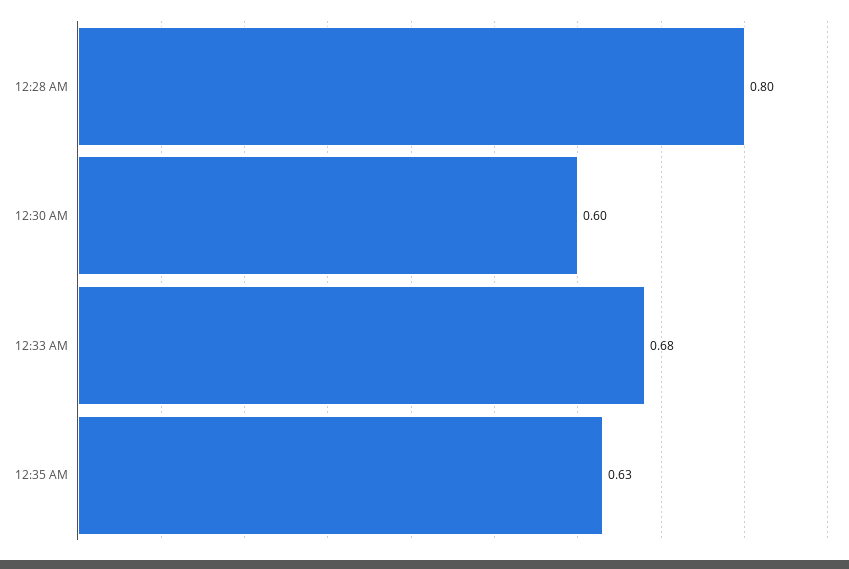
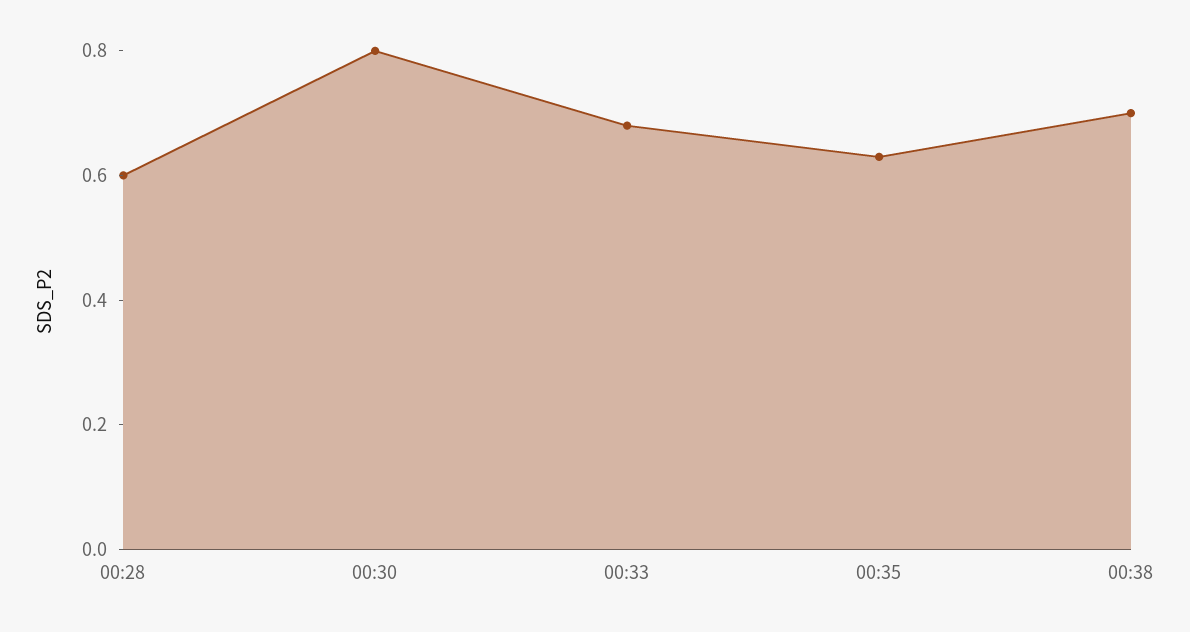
12:28 AM: 0.8 -> 0.6
12:30 AM: 0.6 -> 0.8
00:38: none -> 0.7

